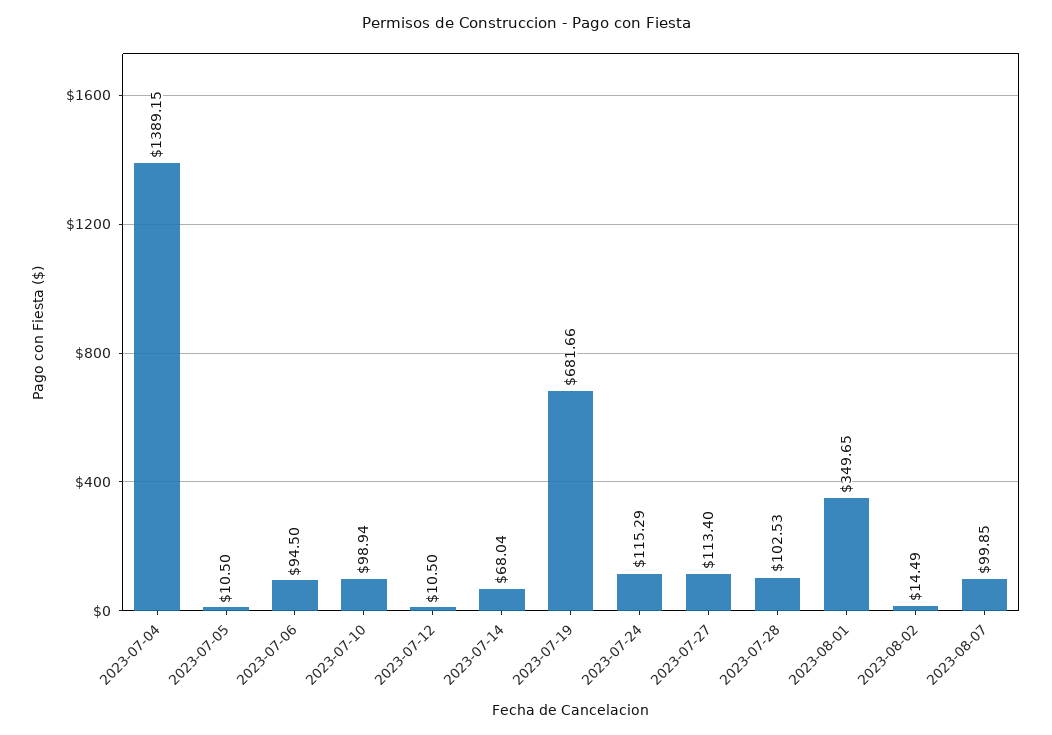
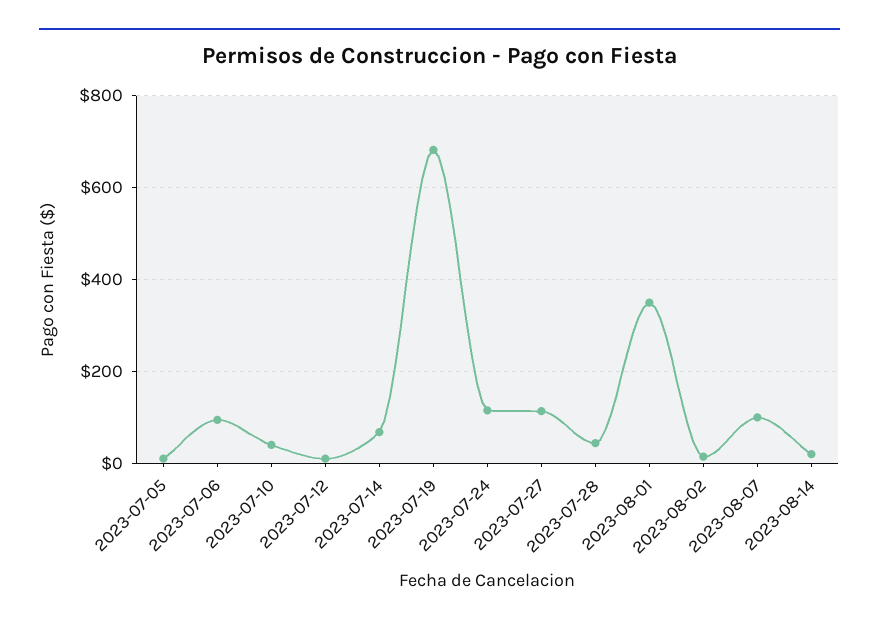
2023-07-04: 1389.15 -> none
2023-07-10: 98.94 -> 40
2023-07-28: 102.53 -> 40
2023-08-14: none -> 20

